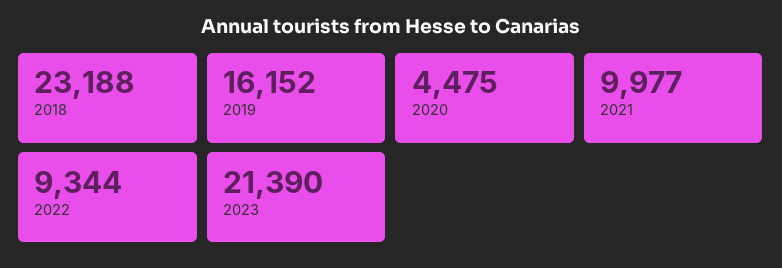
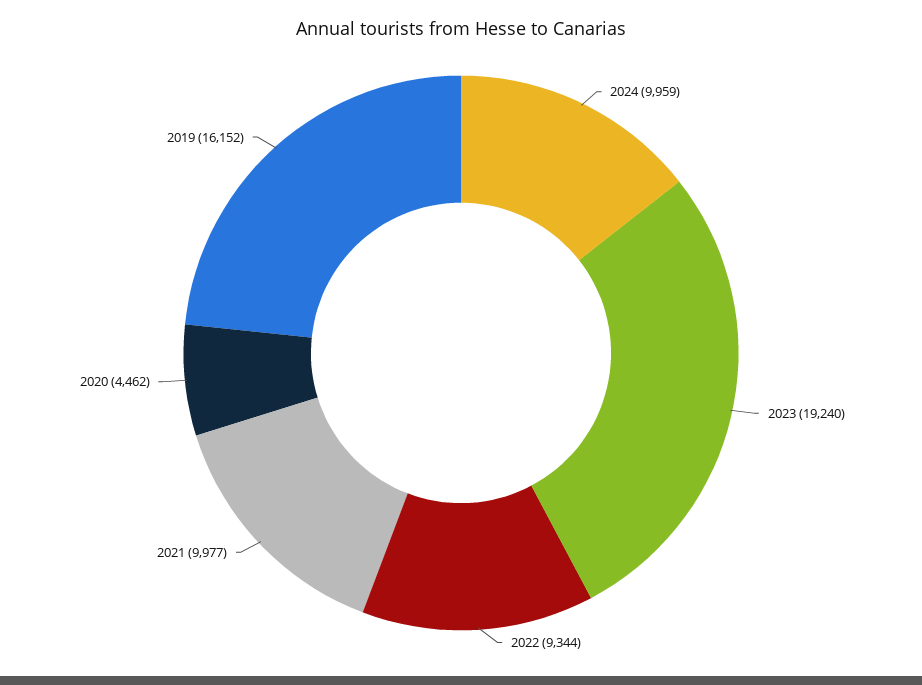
2018: 23188 -> none
2020: 4475 -> 4462
2023: 21390 -> 19240
2024: none -> 9959

